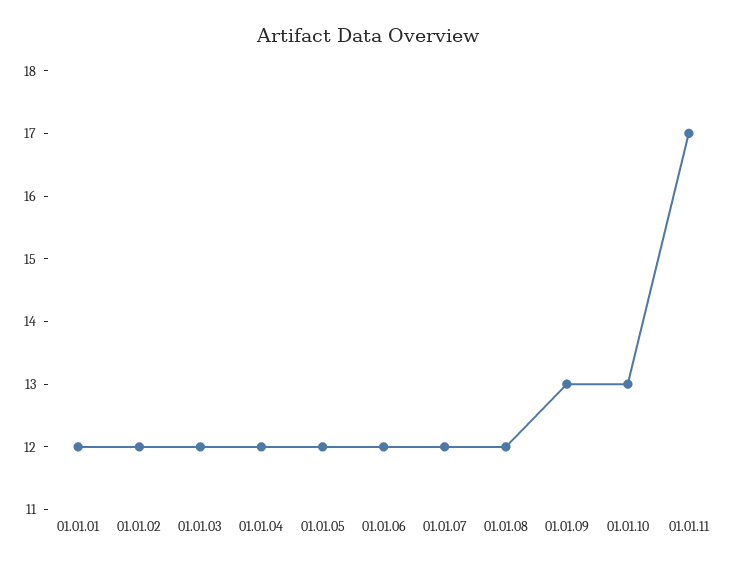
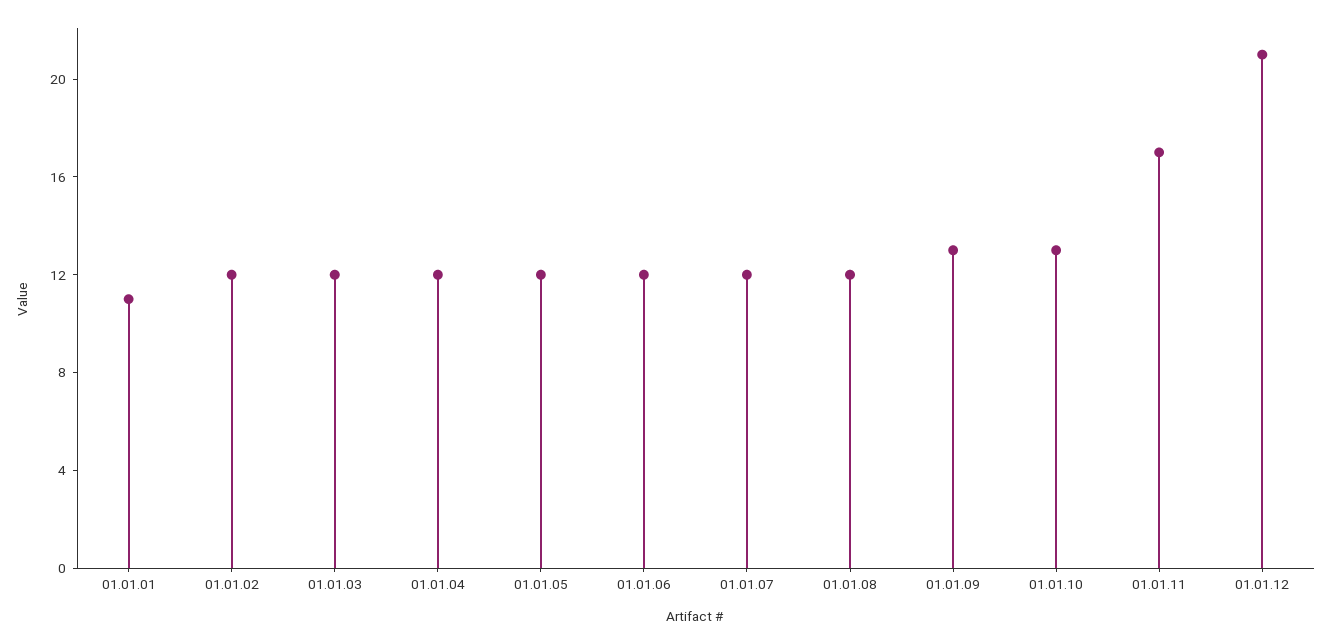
01.01.01: 12 -> 11
01.01.12: none -> 21

